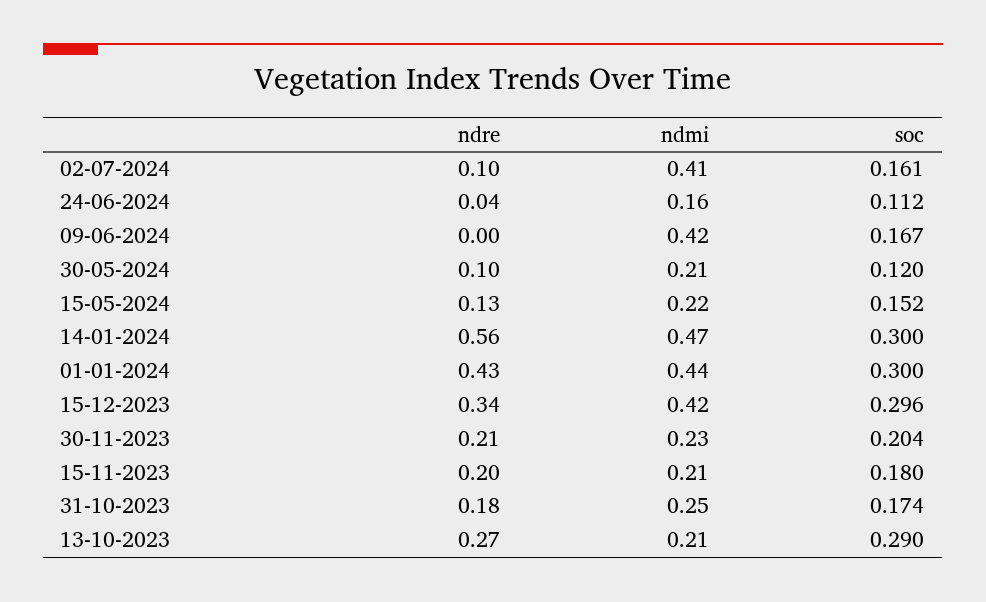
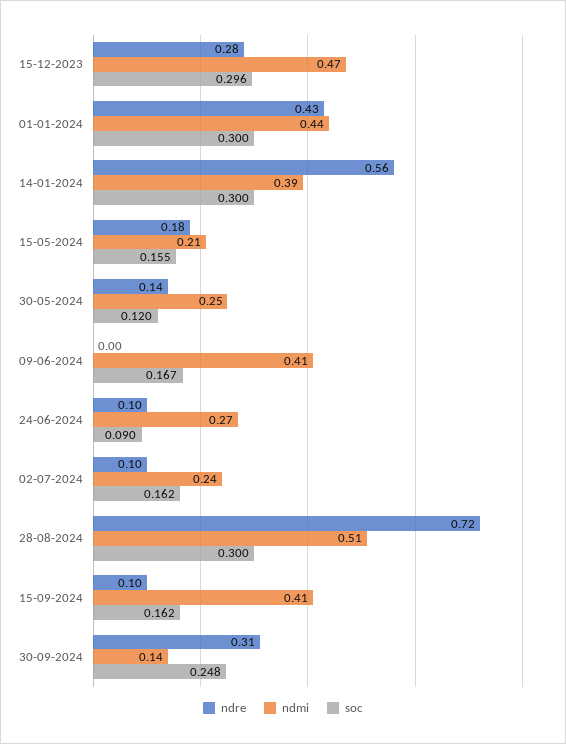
ndmi, 02-07-2024: 0.41 -> 0.24
soc, 02-07-2024: 0.161 -> 0.162
ndre, 24-06-2024: 0.04 -> 0.1
ndmi, 24-06-2024: 0.16 -> 0.27
soc, 24-06-2024: 0.112 -> 0.09
ndmi, 09-06-2024: 0.42 -> 0.41
ndre, 30-05-2024: 0.1 -> 0.14
ndmi, 30-05-2024: 0.21 -> 0.25
ndre, 15-05-2024: 0.13 -> 0.18
ndmi, 15-05-2024: 0.22 -> 0.21
soc, 15-05-2024: 0.152 -> 0.155
ndmi, 14-01-2024: 0.47 -> 0.39
ndre, 15-12-2023: 0.34 -> 0.28
ndmi, 15-12-2023: 0.42 -> 0.47
ndre, 30-11-2023: 0.21 -> none
ndmi, 30-11-2023: 0.23 -> none
soc, 30-11-2023: 0.204 -> none
ndre, 15-11-2023: 0.2 -> none
ndmi, 15-11-2023: 0.21 -> none
soc, 15-11-2023: 0.18 -> none
ndre, 31-10-2023: 0.18 -> none
ndmi, 31-10-2023: 0.25 -> none
soc, 31-10-2023: 0.174 -> none
ndre, 13-10-2023: 0.27 -> none
ndmi, 13-10-2023: 0.21 -> none
soc, 13-10-2023: 0.29 -> none
ndre, 28-08-2024: none -> 0.72
ndmi, 28-08-2024: none -> 0.51
soc, 28-08-2024: none -> 0.3
ndre, 15-09-2024: none -> 0.1
ndmi, 15-09-2024: none -> 0.41
soc, 15-09-2024: none -> 0.162
ndre, 30-09-2024: none -> 0.31
ndmi, 30-09-2024: none -> 0.14
soc, 30-09-2024: none -> 0.248

